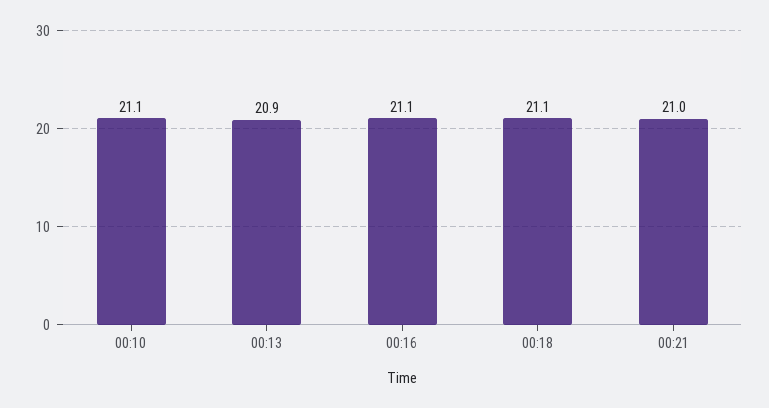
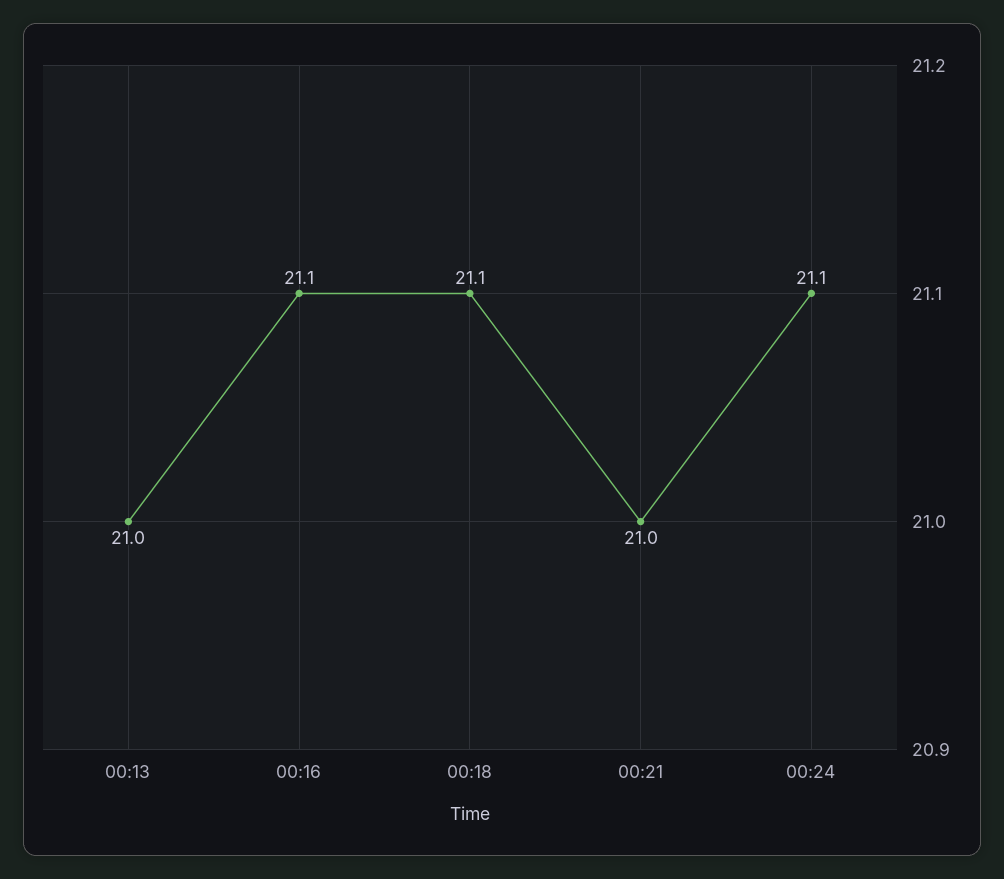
00:10: 21.1 -> none
00:13: 20.9 -> 21
00:24: none -> 21.1

